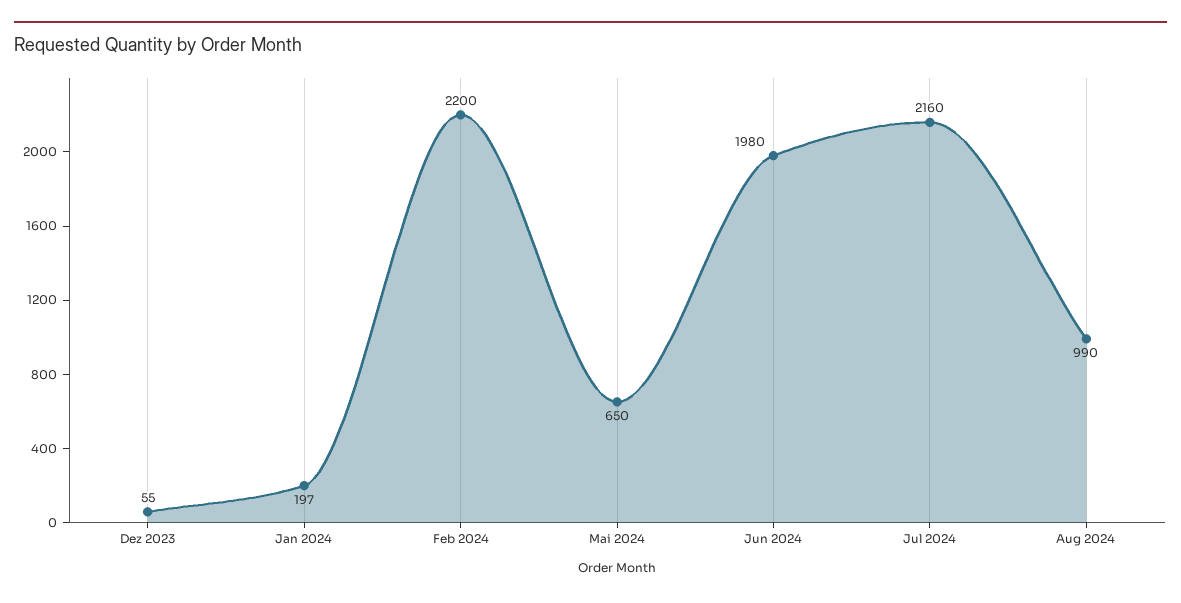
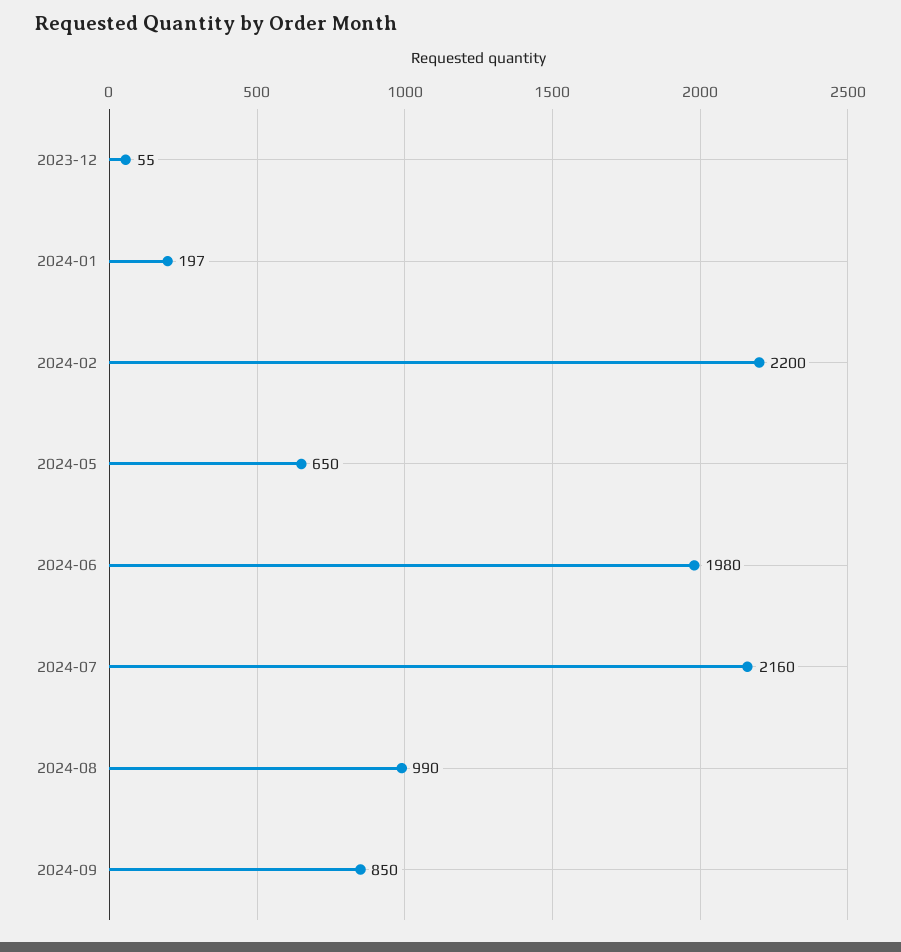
2024-09: none -> 850

